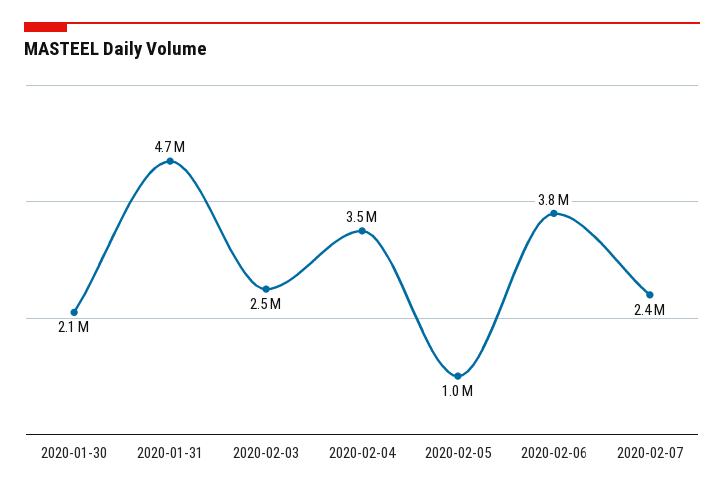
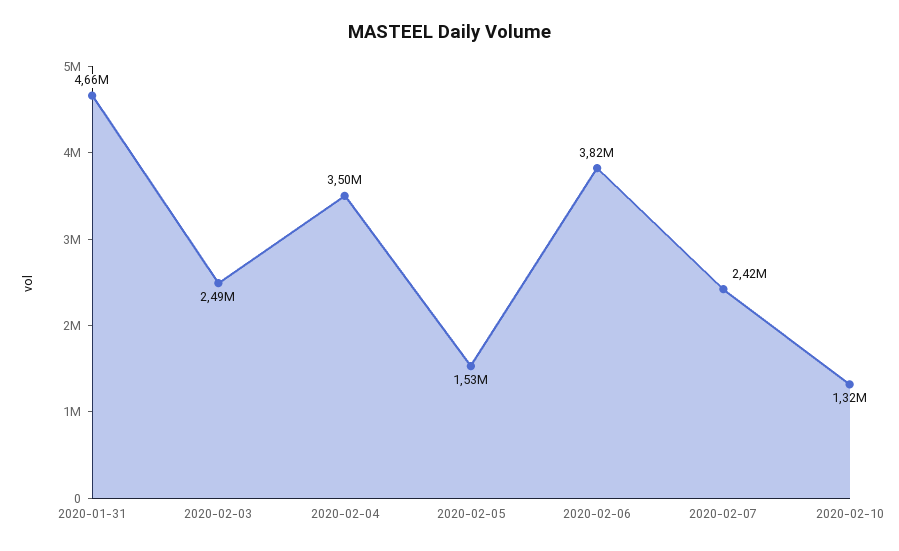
2020-01-30: 2100000 -> none
2020-02-05: 1000000 -> 1530000
2020-02-10: none -> 1320000

